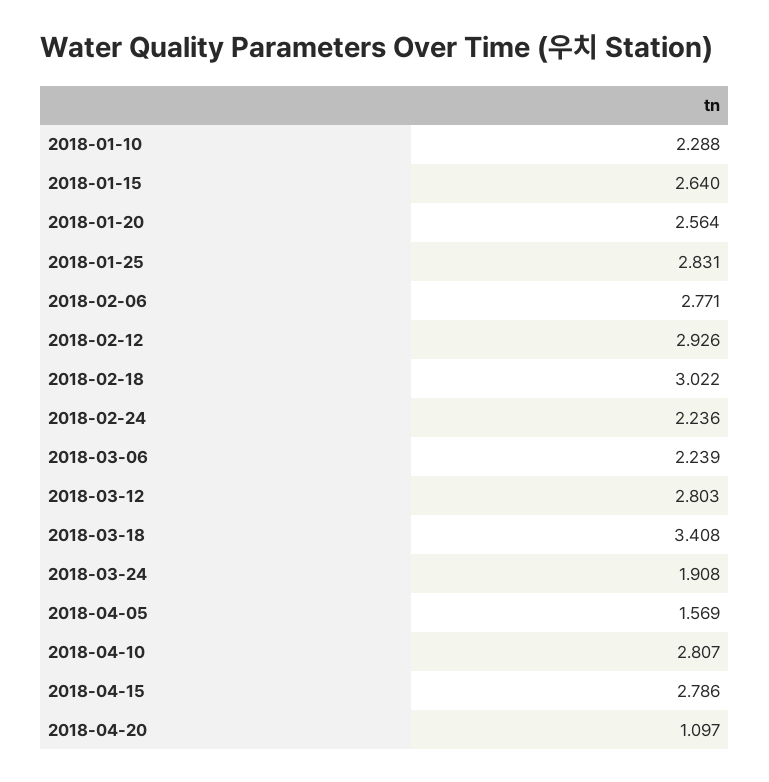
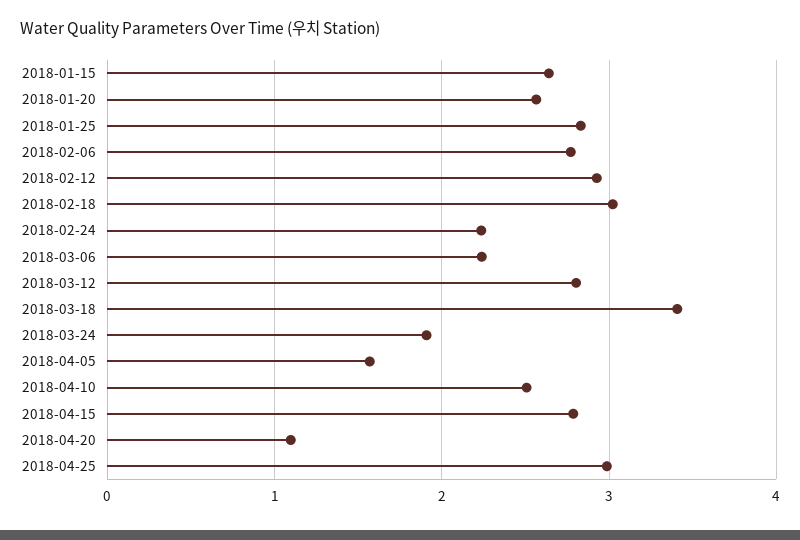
2018-01-10: 2.288 -> none
2018-04-10: 2.807 -> 2.5
2018-04-25: none -> 3

